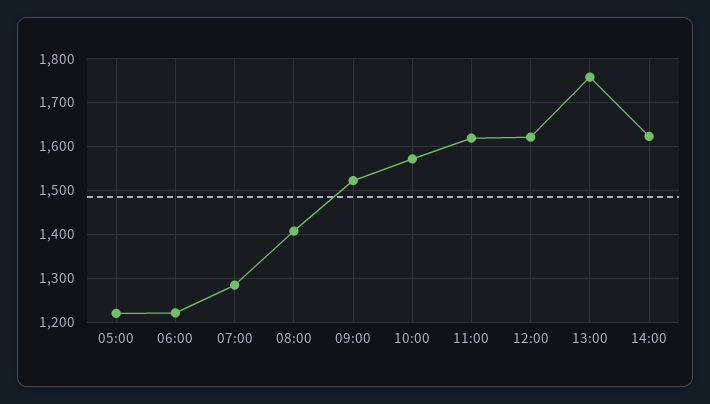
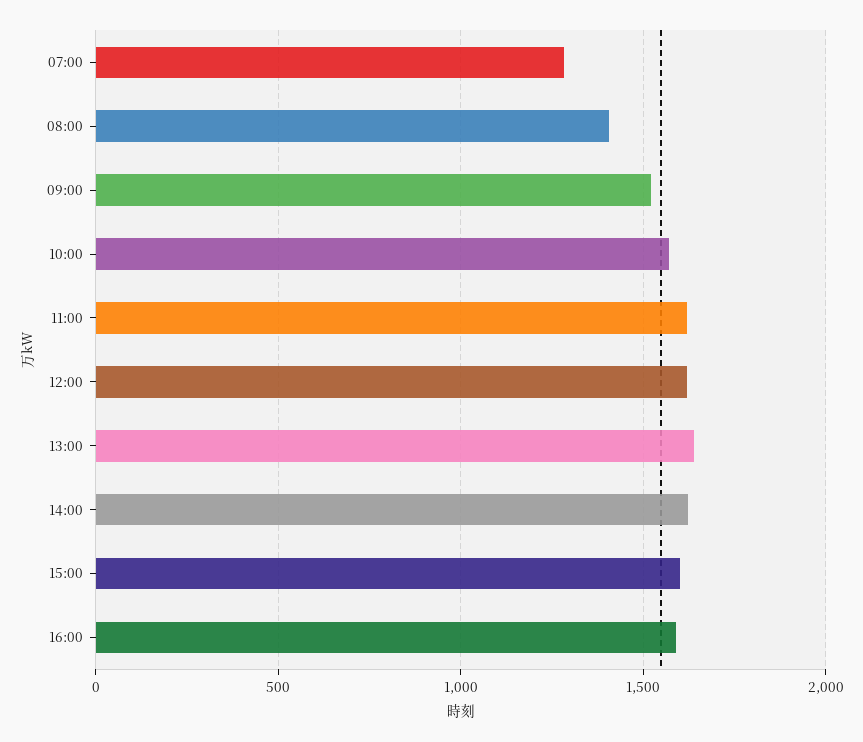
05:00: 1220 -> none
06:00: 1220 -> none
13:00: 1760 -> 1650
15:00: none -> 1600
16:00: none -> 1600

